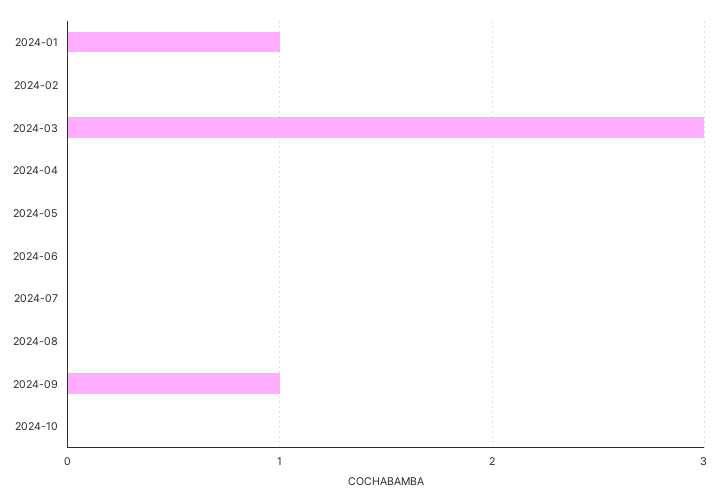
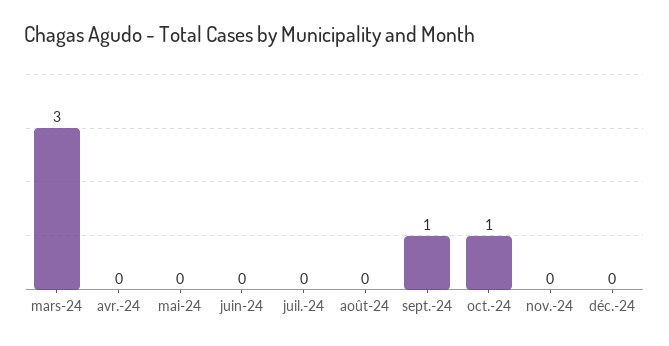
2024-01: 1 -> none
2024-02: 0 -> none
2024-10: 0 -> 1
nov.-24: none -> 0
déc.-24: none -> 0

